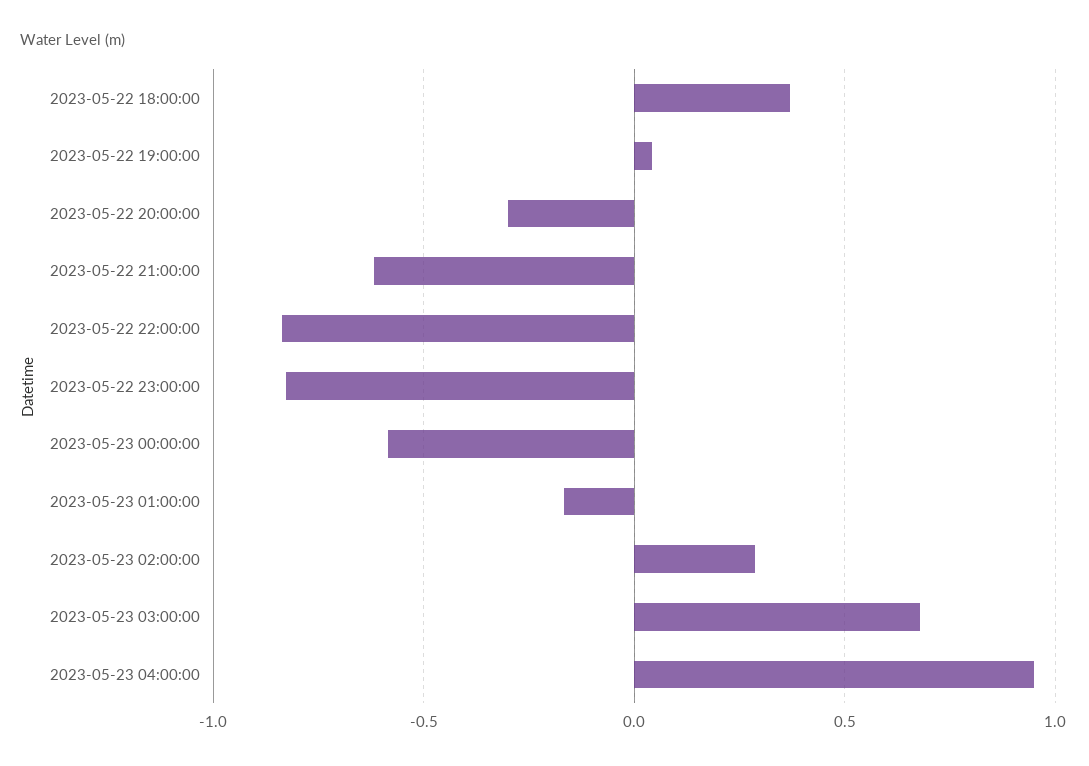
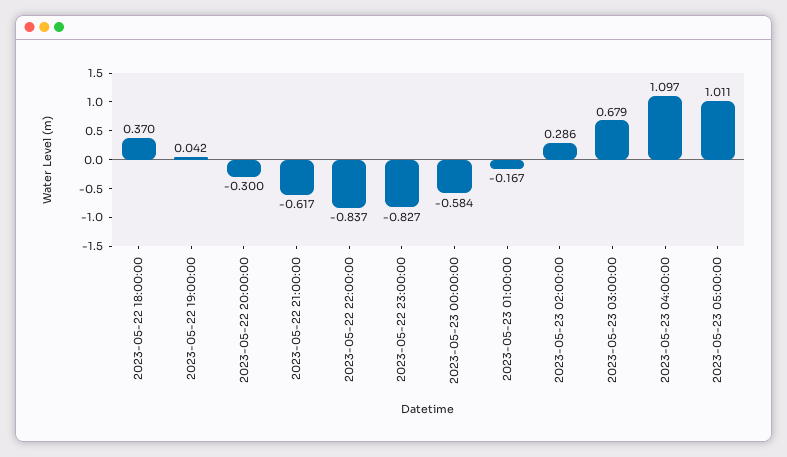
2023-05-23 04:00:00: 0.95 -> 1.097
2023-05-23 05:00:00: none -> 1.011

